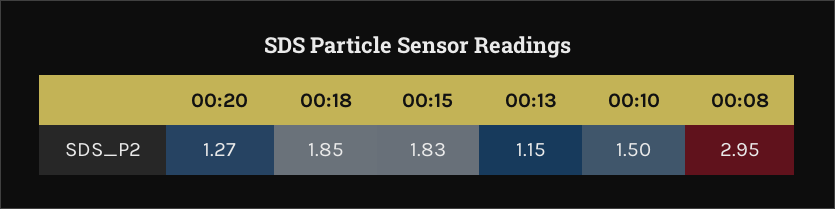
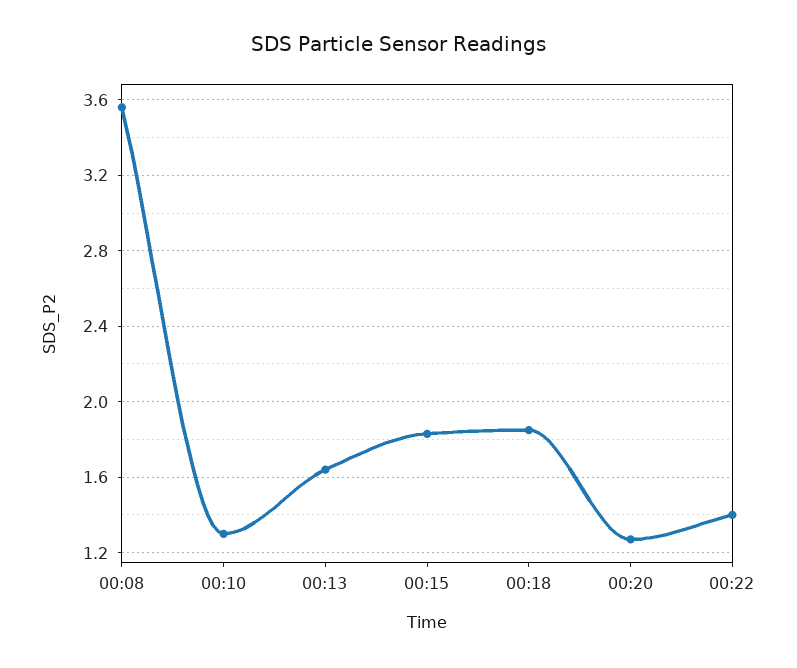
00:13: 1.15 -> 1.65
00:10: 1.5 -> 1.3
00:08: 2.95 -> 3.55
00:22: none -> 1.4

